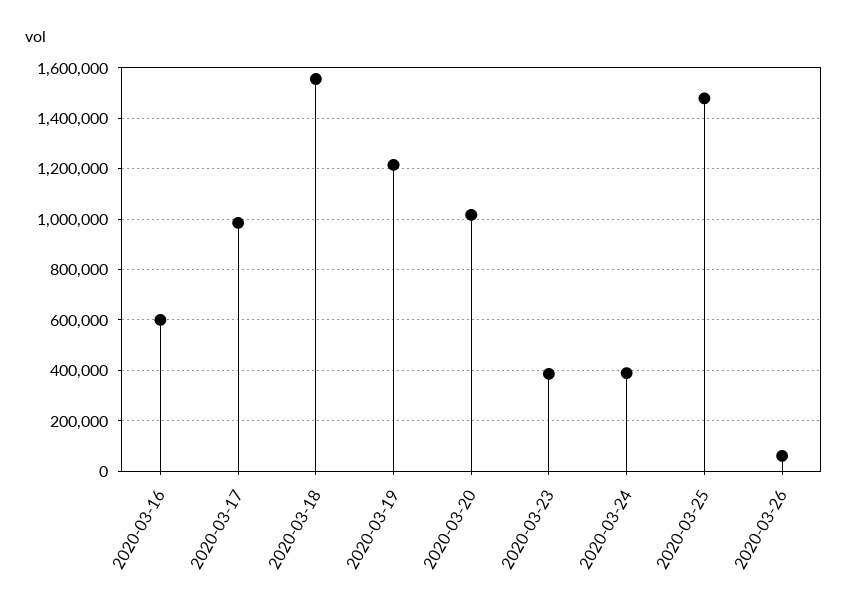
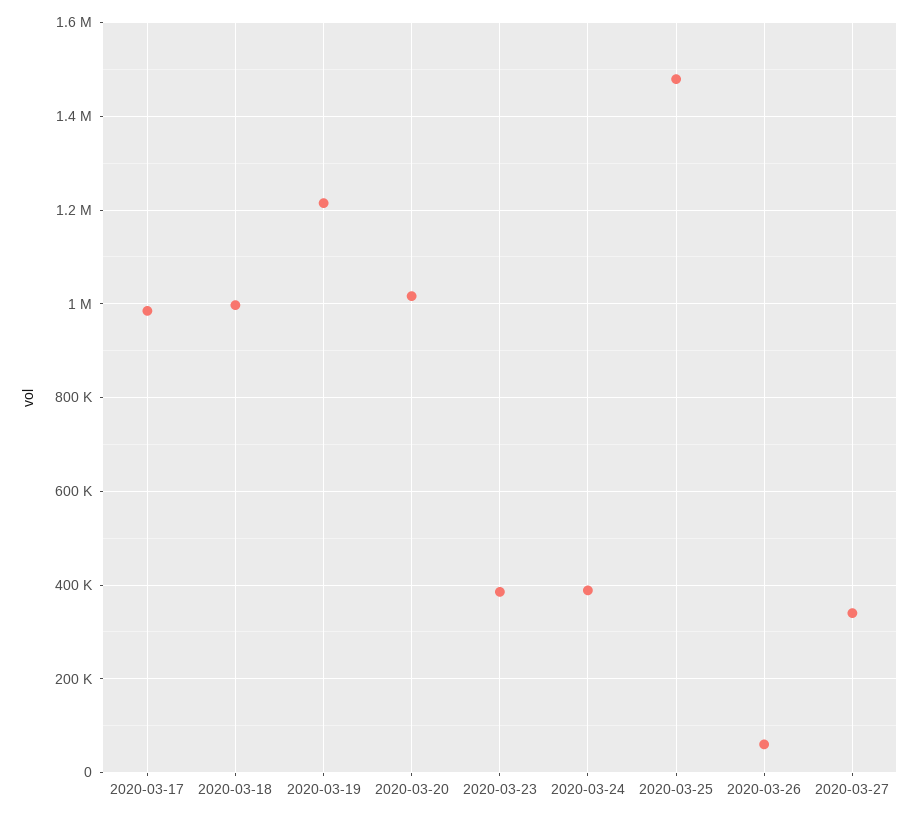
2020-03-16: 600000 -> none
2020-03-18: 1550000 -> 1000000
2020-03-27: none -> 340000

